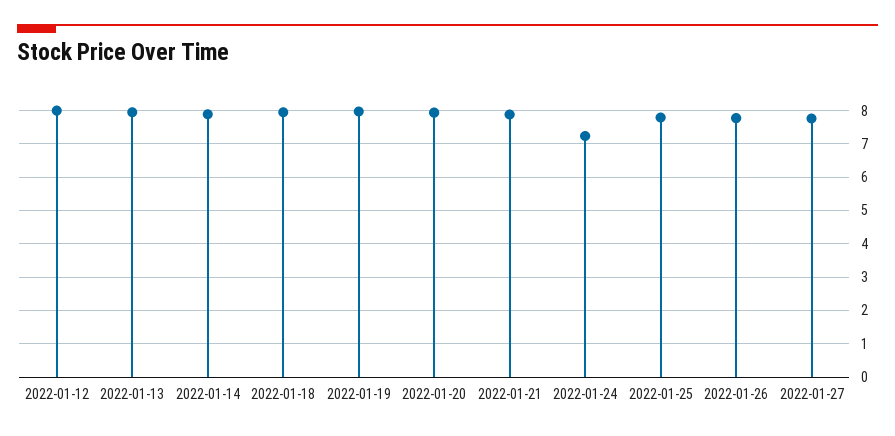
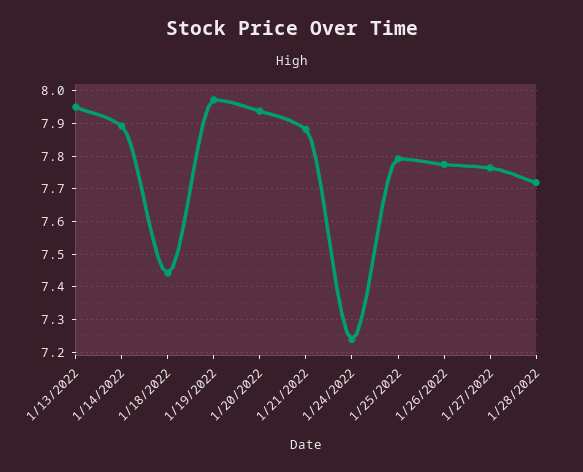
2022-01-12: 8 -> none
2022-01-18: 8 -> 7.44
1/28/2022: none -> 7.72

